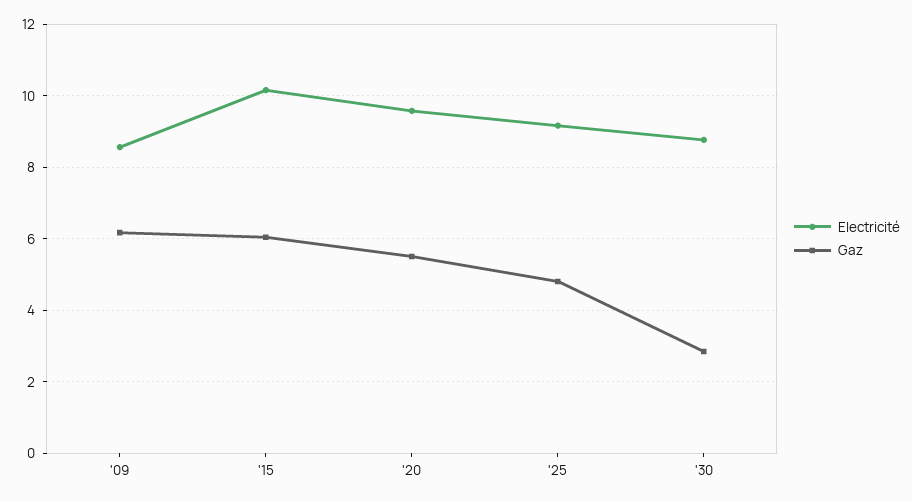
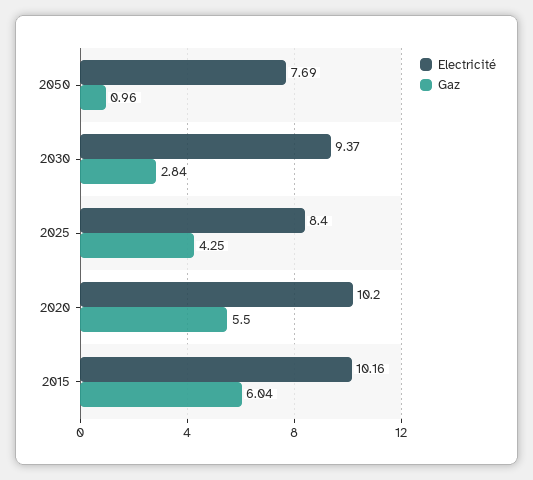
Electricité, '09: 8.6 -> none
Gaz, '09: 6.2 -> none
Electricité, '20: 9.6 -> 10.2
Electricité, '25: 9.2 -> 8.4
Gaz, '25: 4.8 -> 4.25
Electricité, '30: 8.8 -> 9.37
Electricité, 2050: none -> 7.69
Gaz, 2050: none -> 0.96

